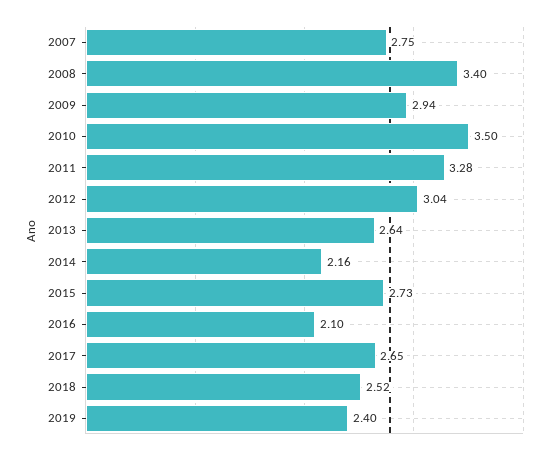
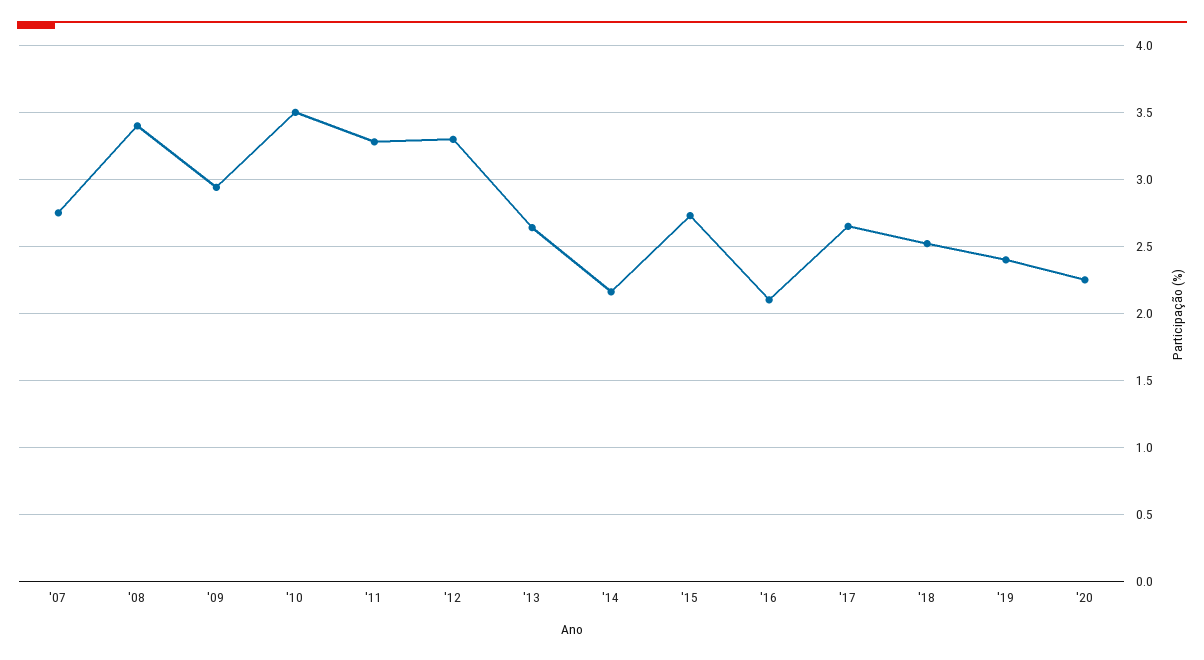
2012: 3.04 -> 3.3
'20: none -> 2.25

